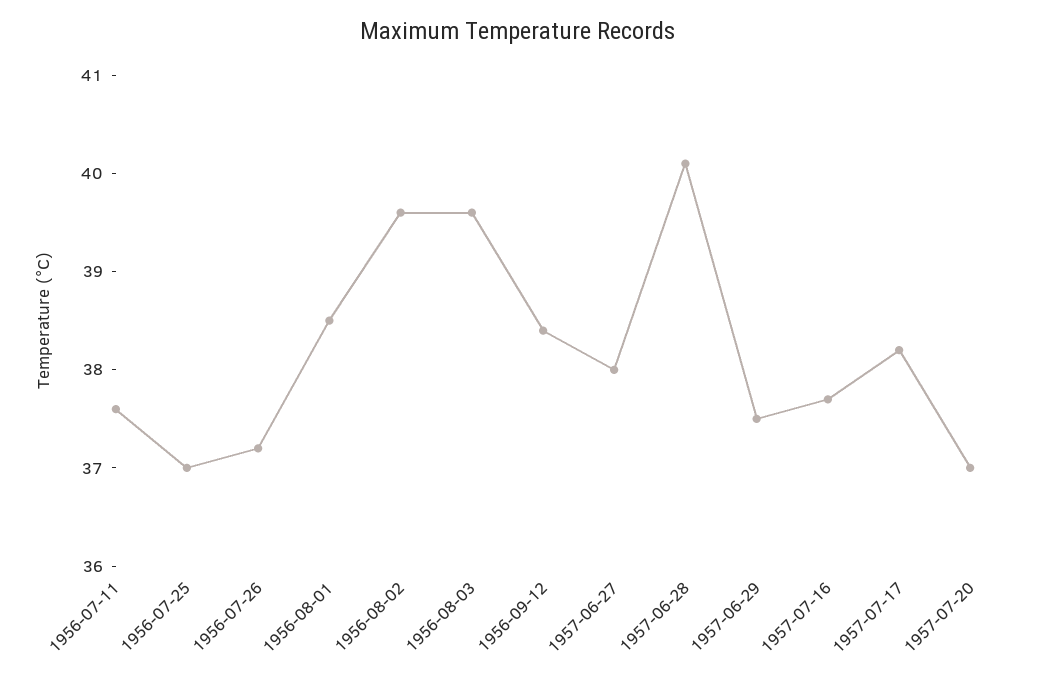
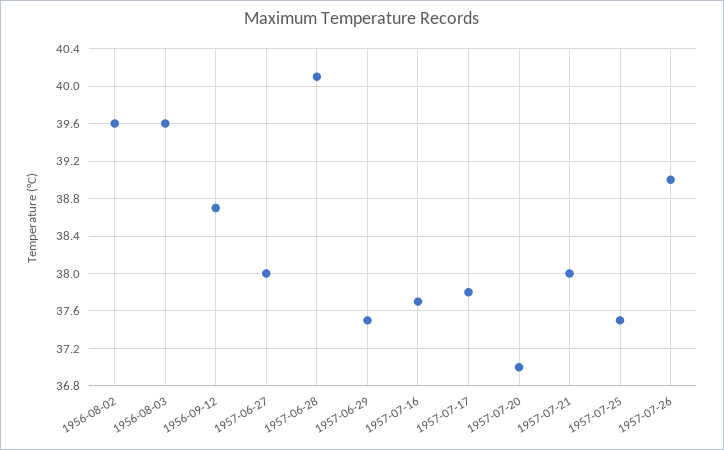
1956-07-11: 37.6 -> none
1956-07-25: 37 -> none
1956-07-26: 37.2 -> none
1956-08-01: 38.5 -> none
1956-09-12: 38.4 -> 38.7
1957-07-17: 38.2 -> 37.8
1957-07-21: none -> 38
1957-07-25: none -> 37.5
1957-07-26: none -> 39

